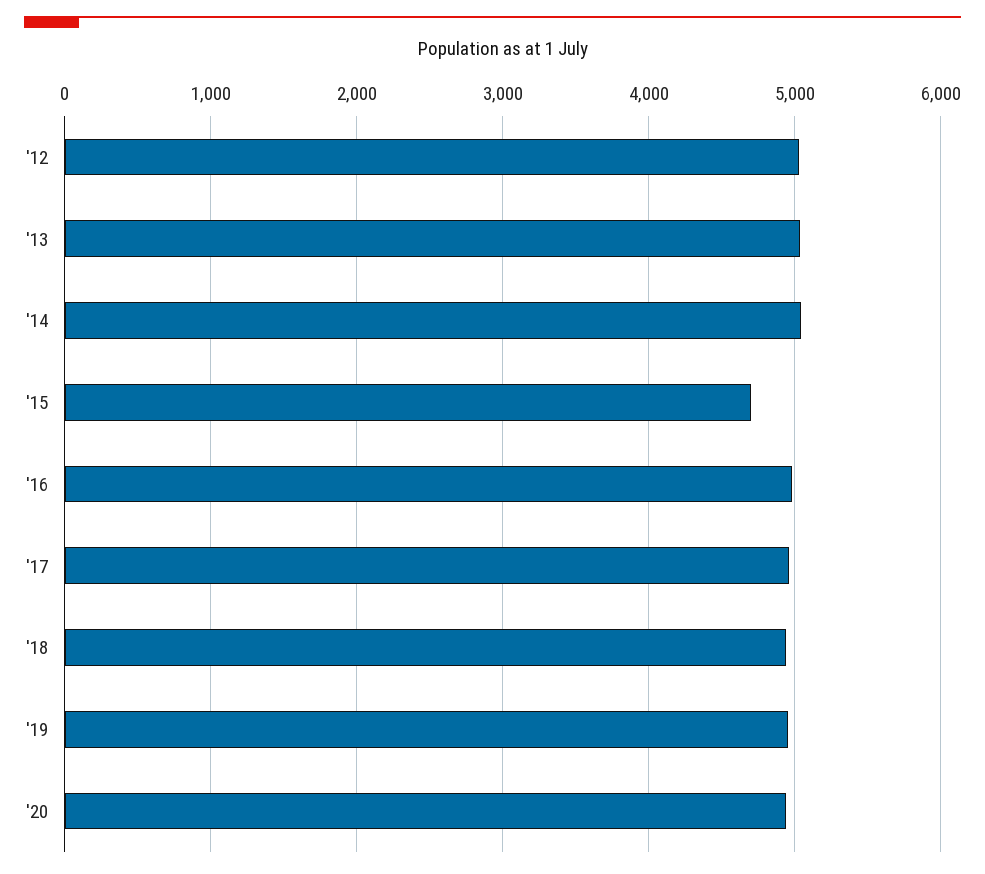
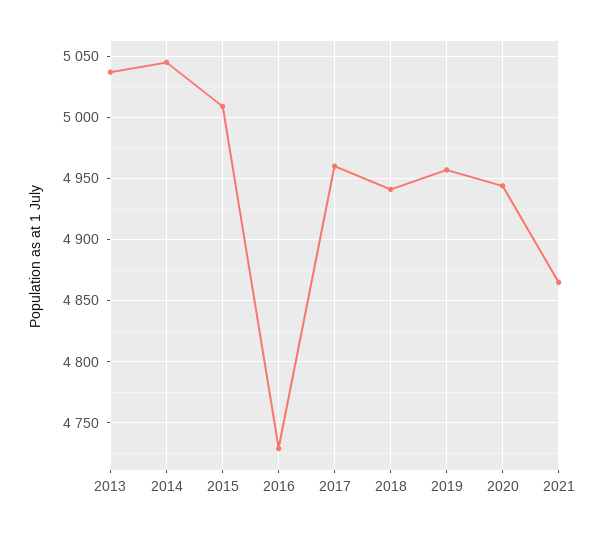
'12: 5000 -> none
'15: 4700 -> 5010
'16: 5000 -> 4730
2021: none -> 4865

